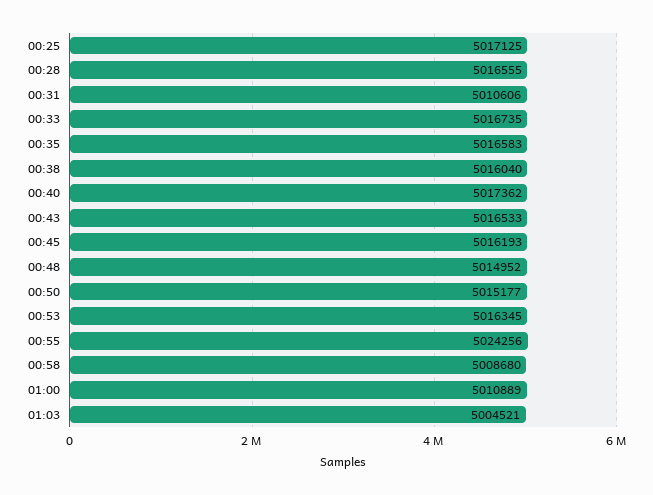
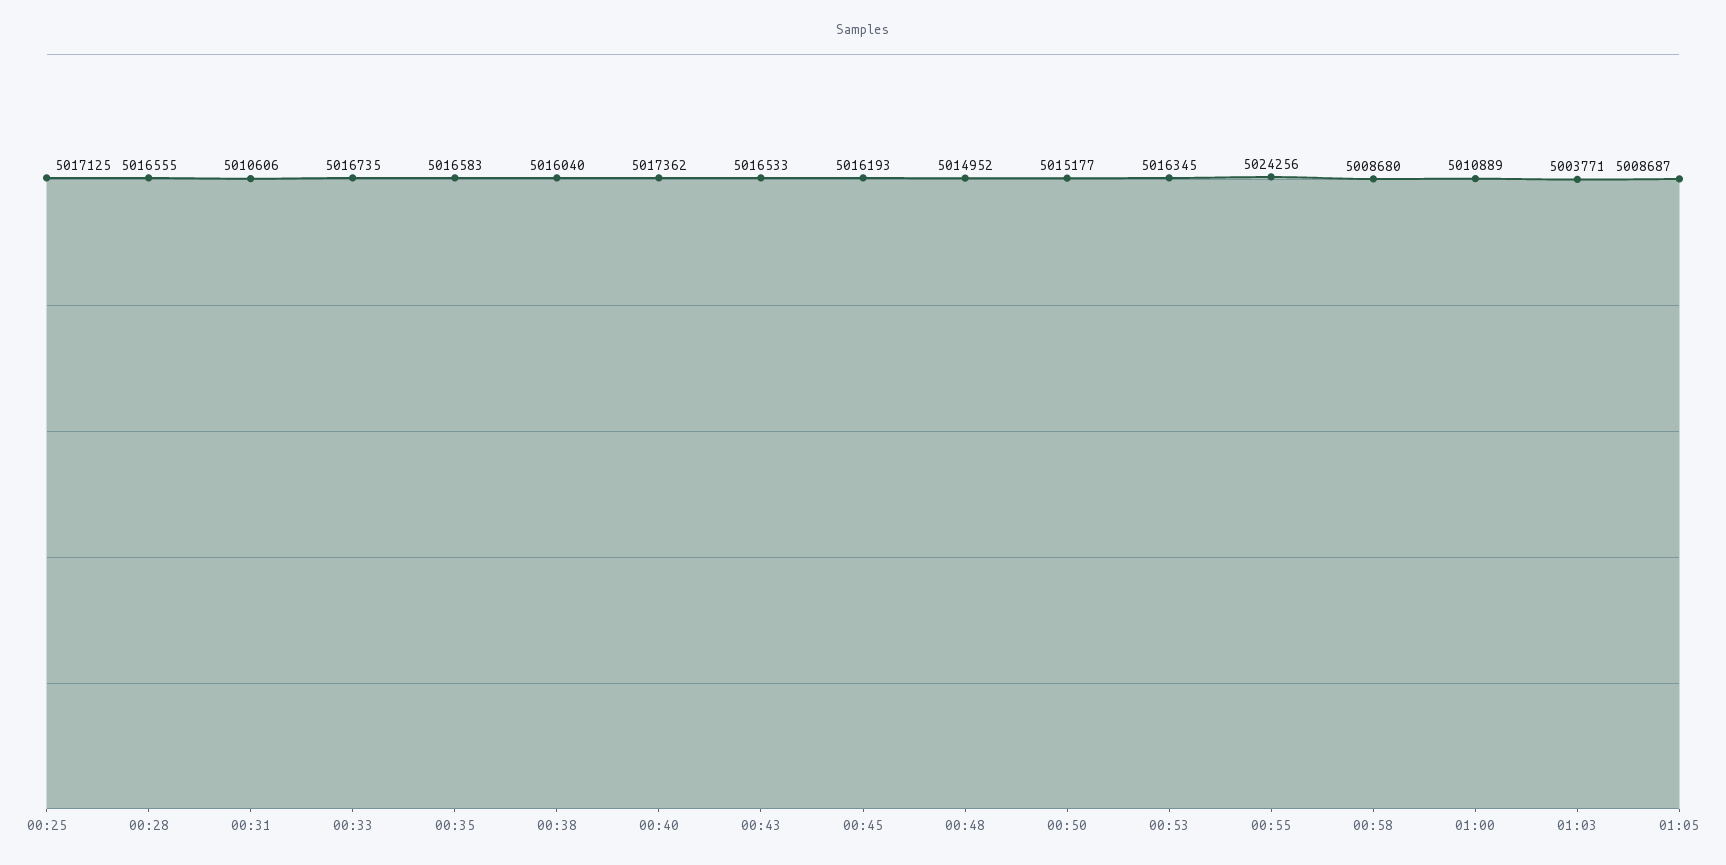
01:03: 5004521 -> 5003771
01:05: none -> 5008687

